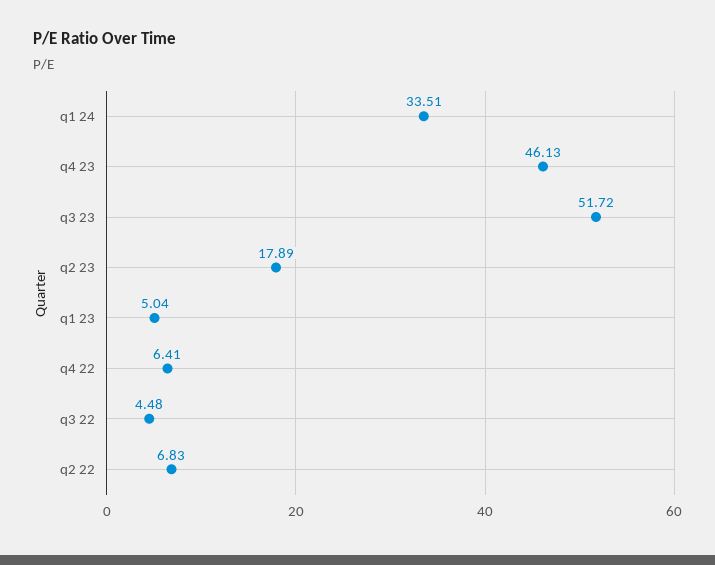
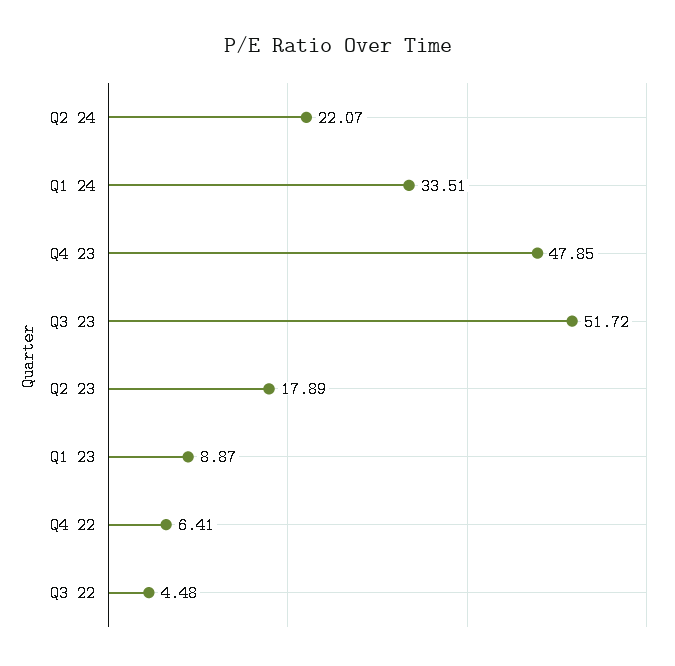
q4 23: 46.13 -> 47.85
q1 23: 5.04 -> 8.87
q2 22: 6.83 -> none
Q2 24: none -> 22.07

